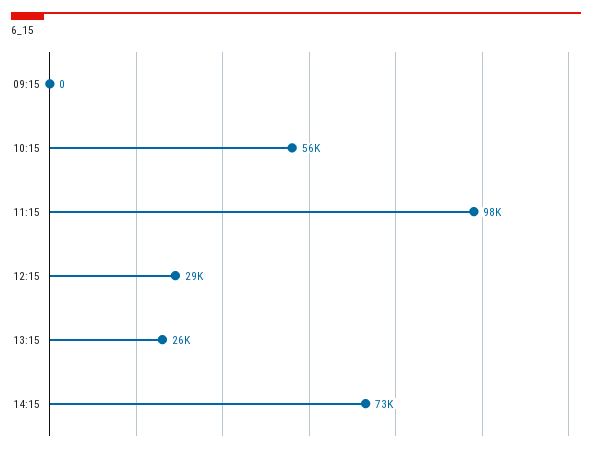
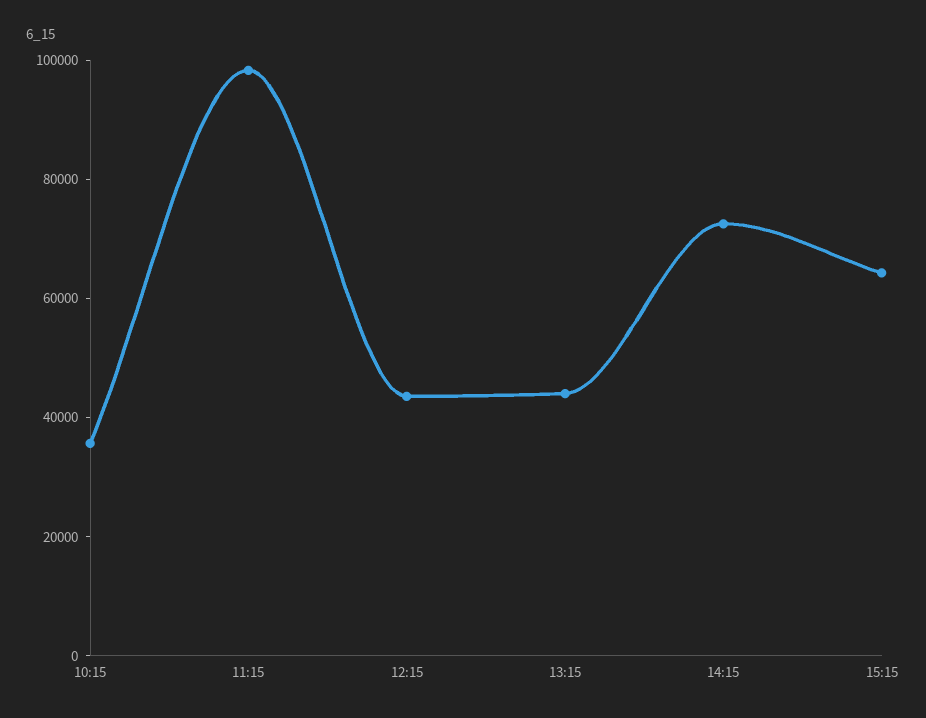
09:15: 0 -> none
10:15: 56000 -> 35000
12:15: 29000 -> 45000
13:15: 26000 -> 45000
15:15: none -> 65000

